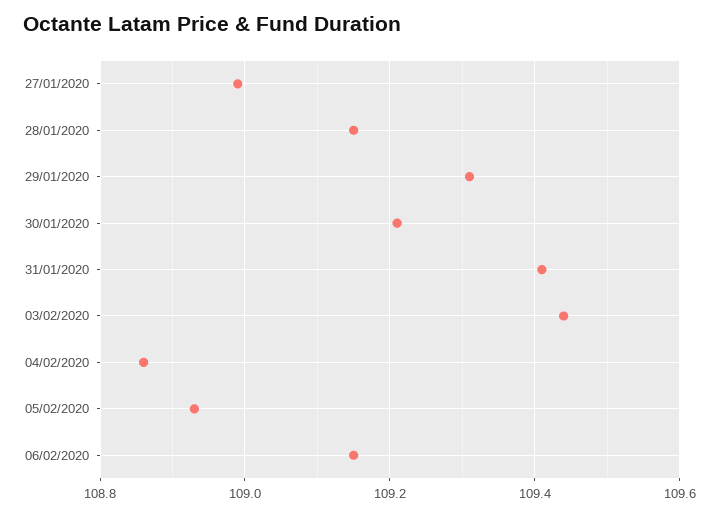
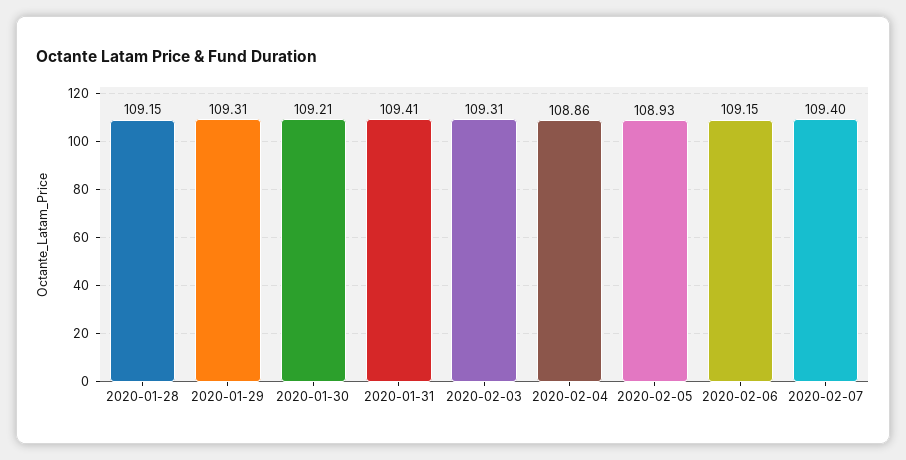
27/01/2020: 109 -> none
03/02/2020: 109.45 -> 109.31
2020-02-07: none -> 109.4

